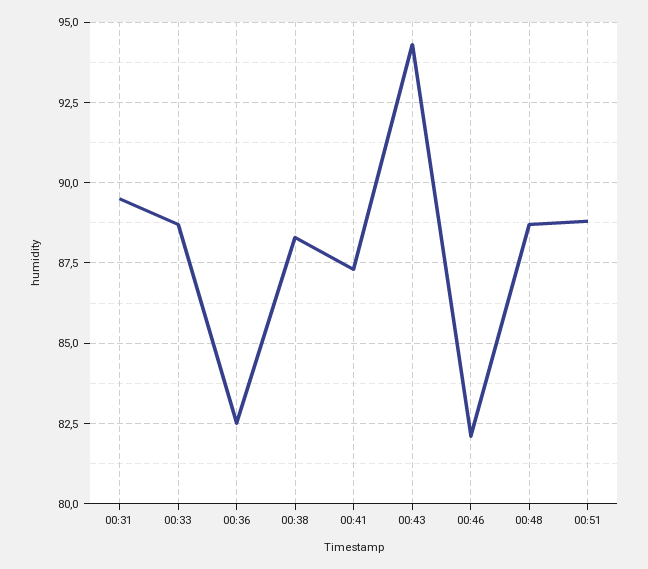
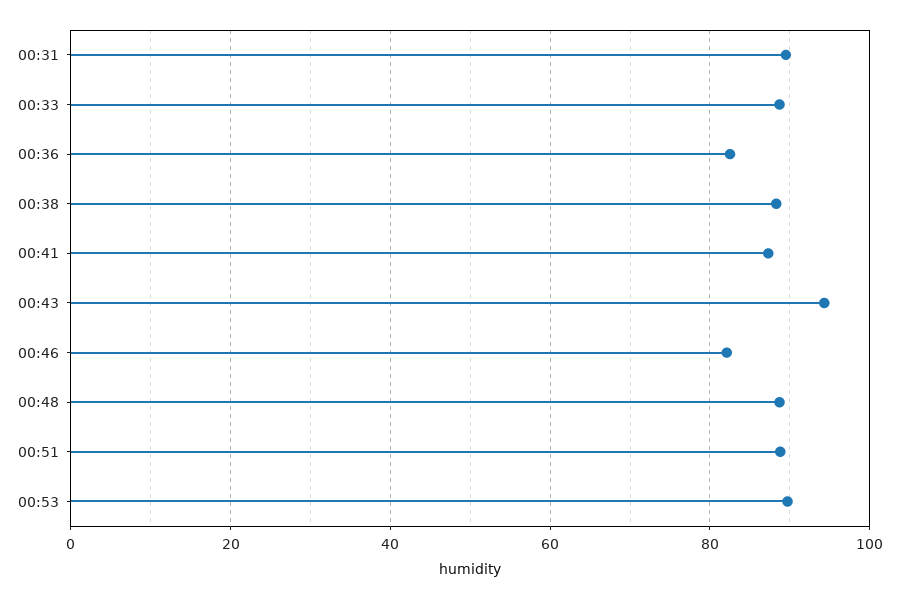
00:53: none -> 90

